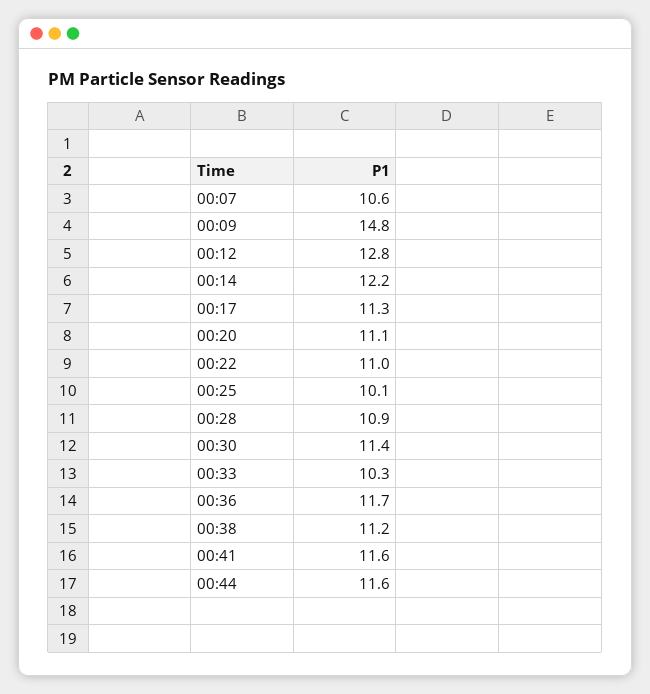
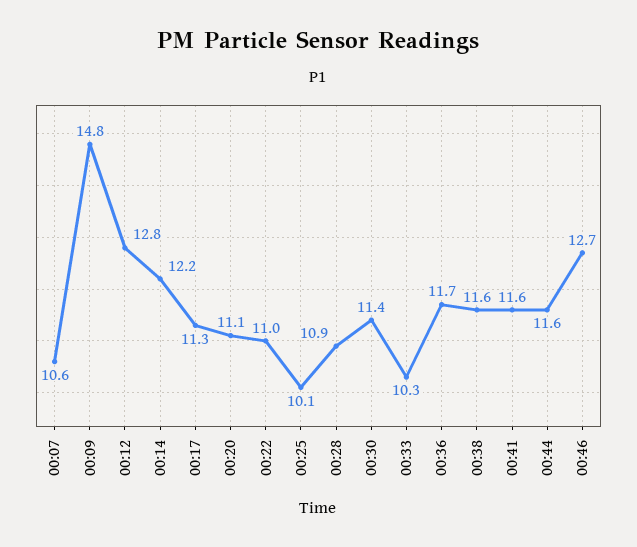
00:38: 11.2 -> 11.6
00:46: none -> 12.7

